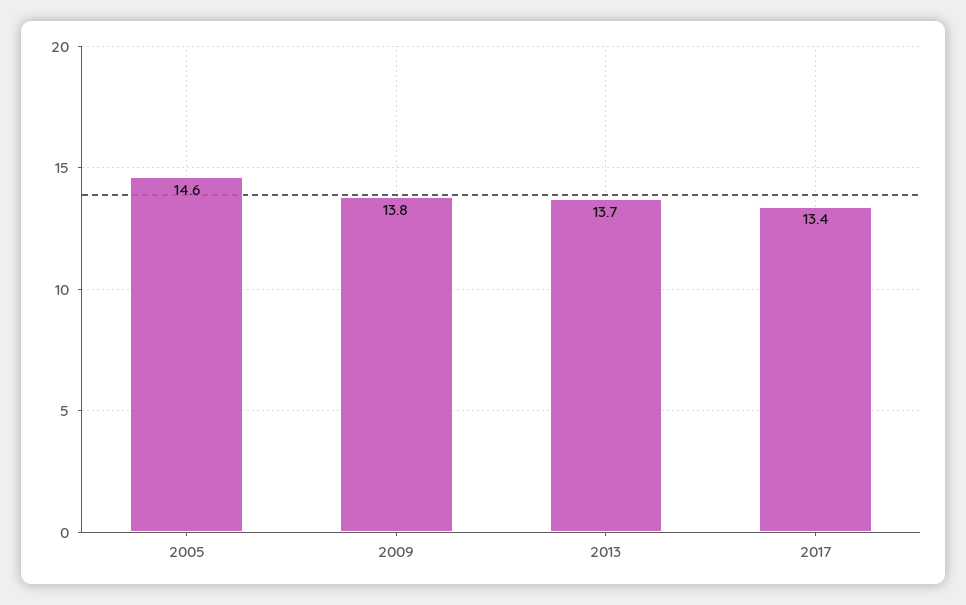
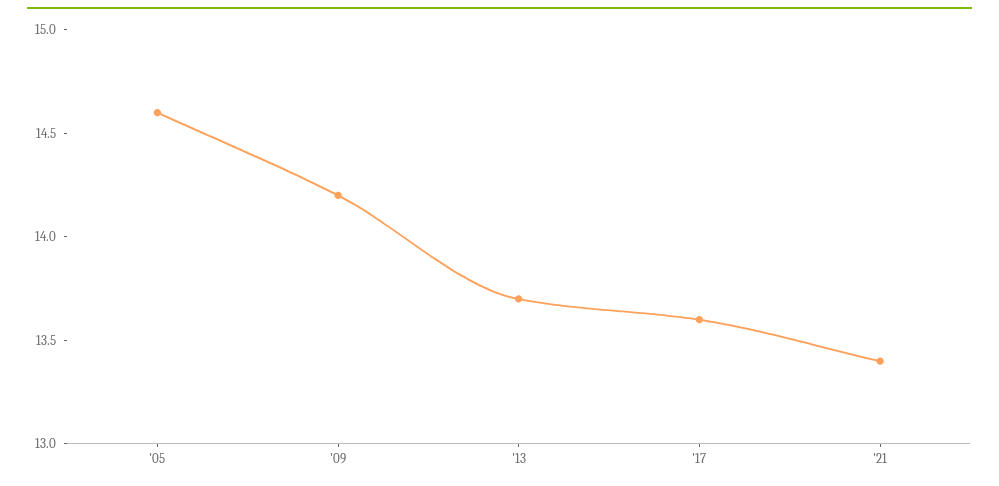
2009: 13.8 -> 14.2
2017: 13.4 -> 13.6
'21: none -> 13.4

